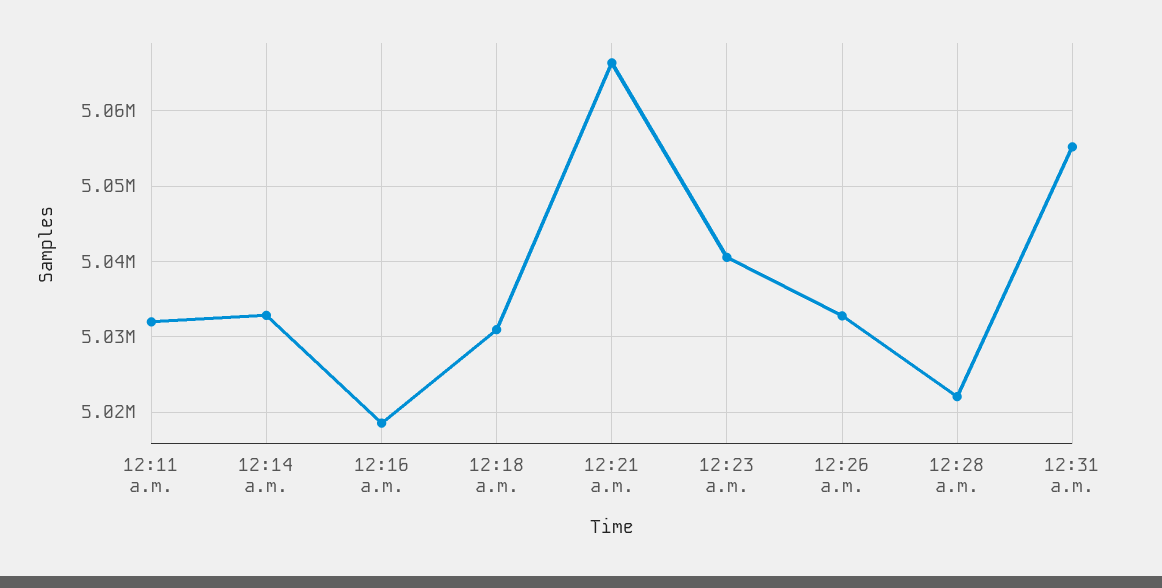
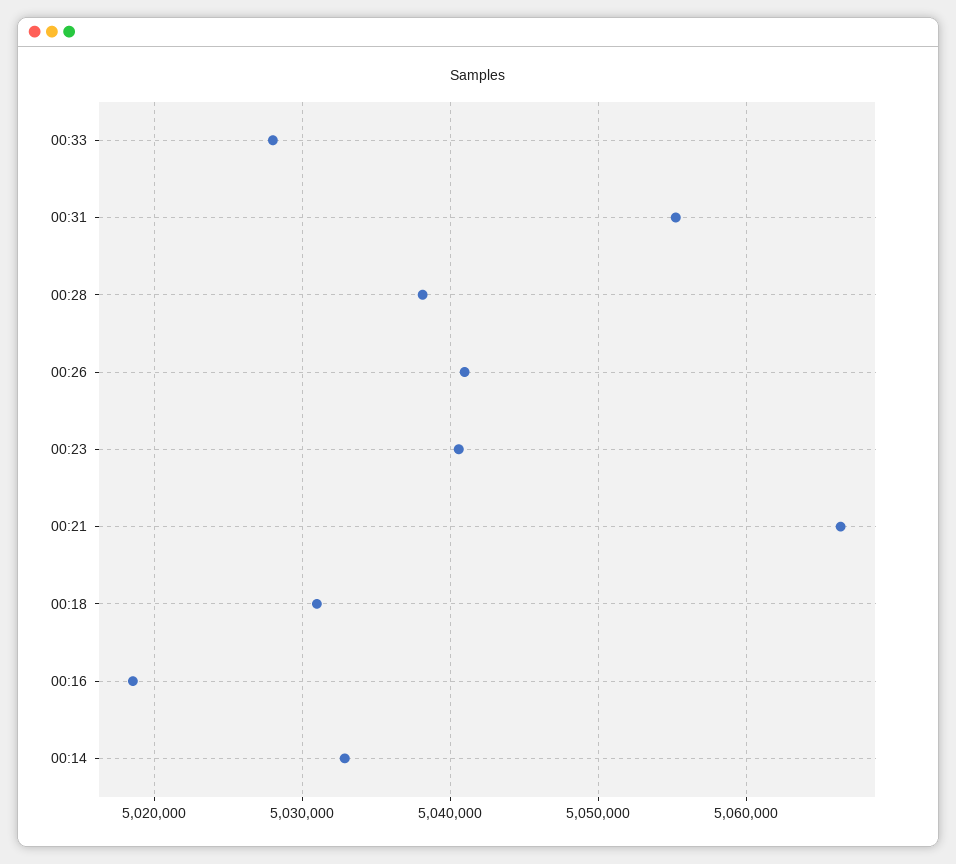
12:11 a.m.: 5032000 -> none
12:26 a.m.: 5033000 -> 5041000
12:28 a.m.: 5022000 -> 5038000
00:33: none -> 5028000

